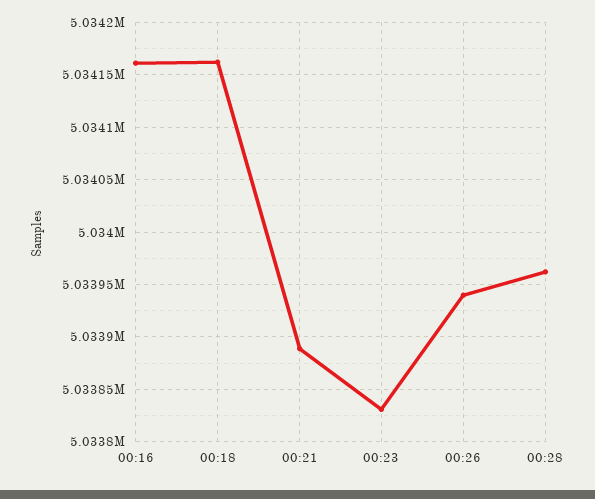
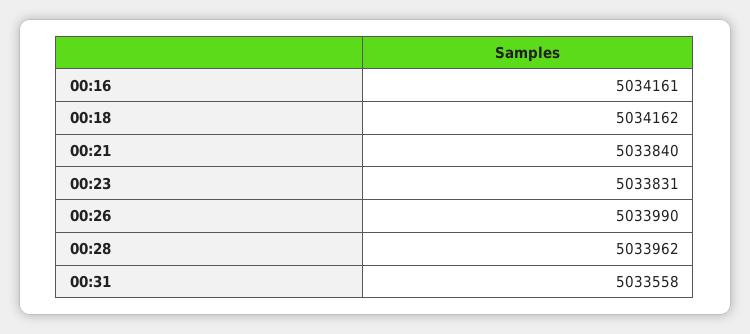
00:21: 5033890 -> 5033840
00:26: 5033940 -> 5033990
00:31: none -> 5033558

